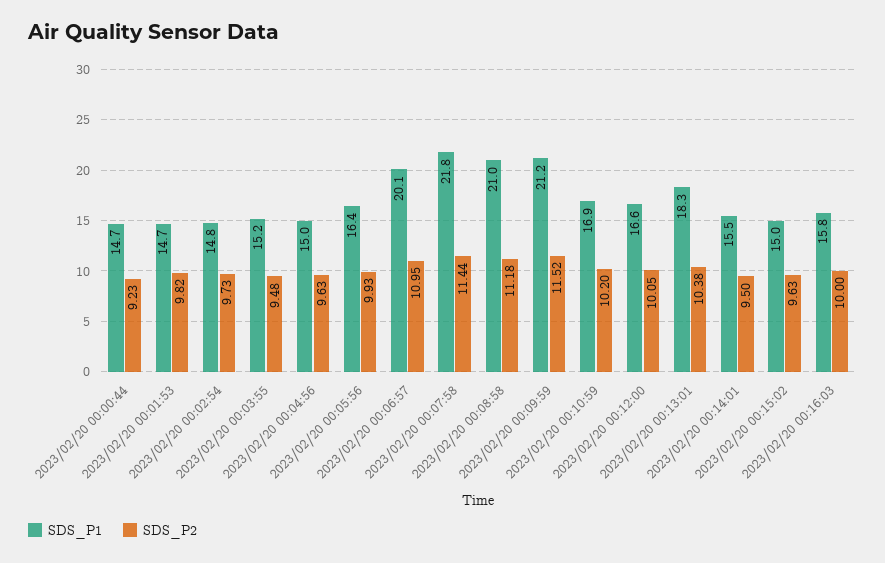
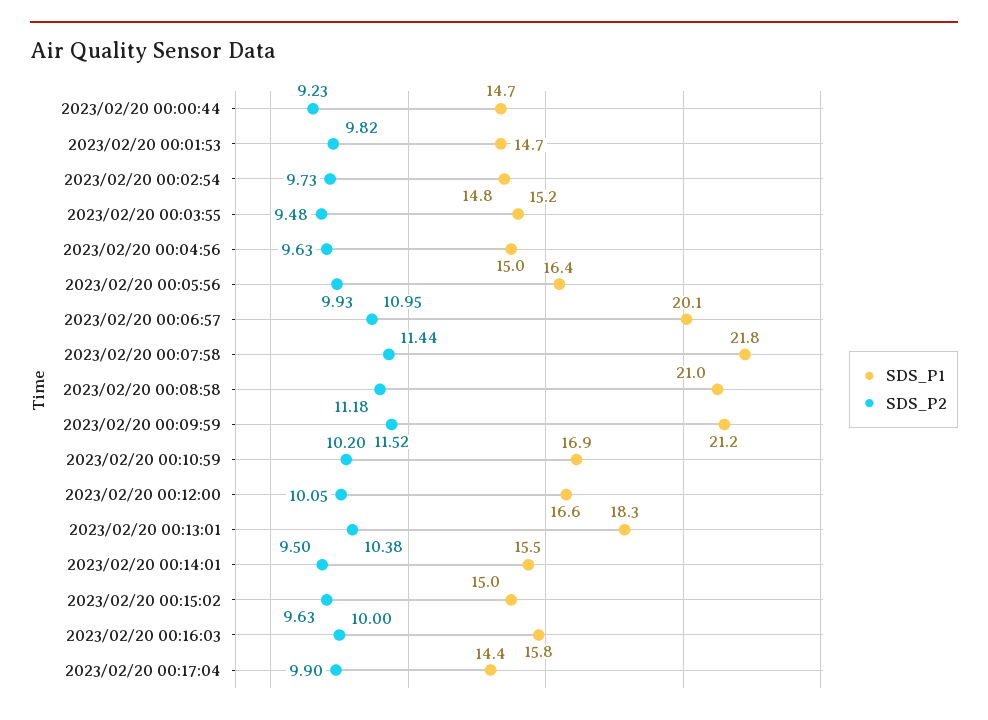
SDS_P1, 2023/02/20 00:17:04: none -> 14.4
SDS_P2, 2023/02/20 00:17:04: none -> 9.9

